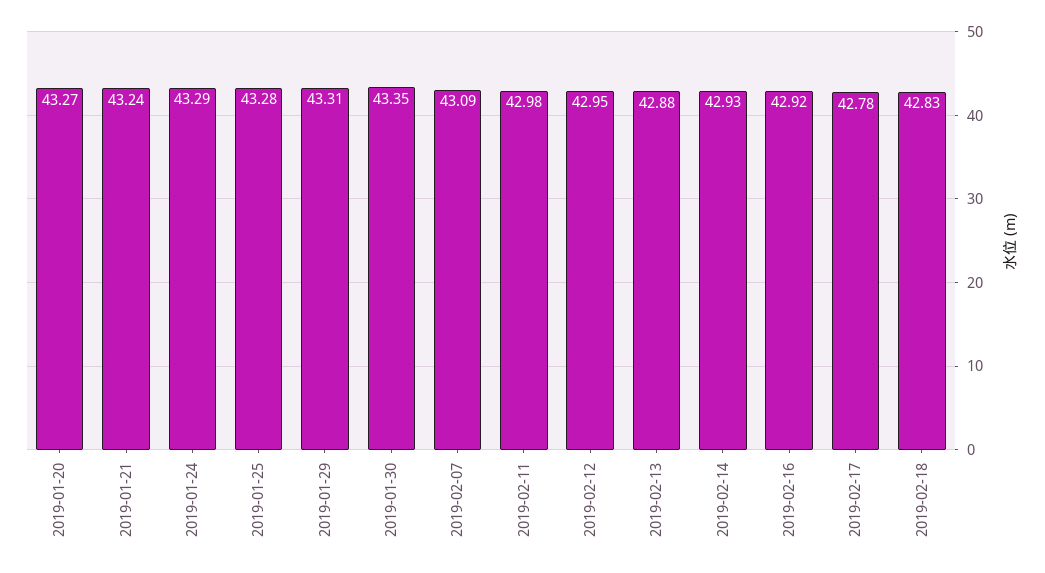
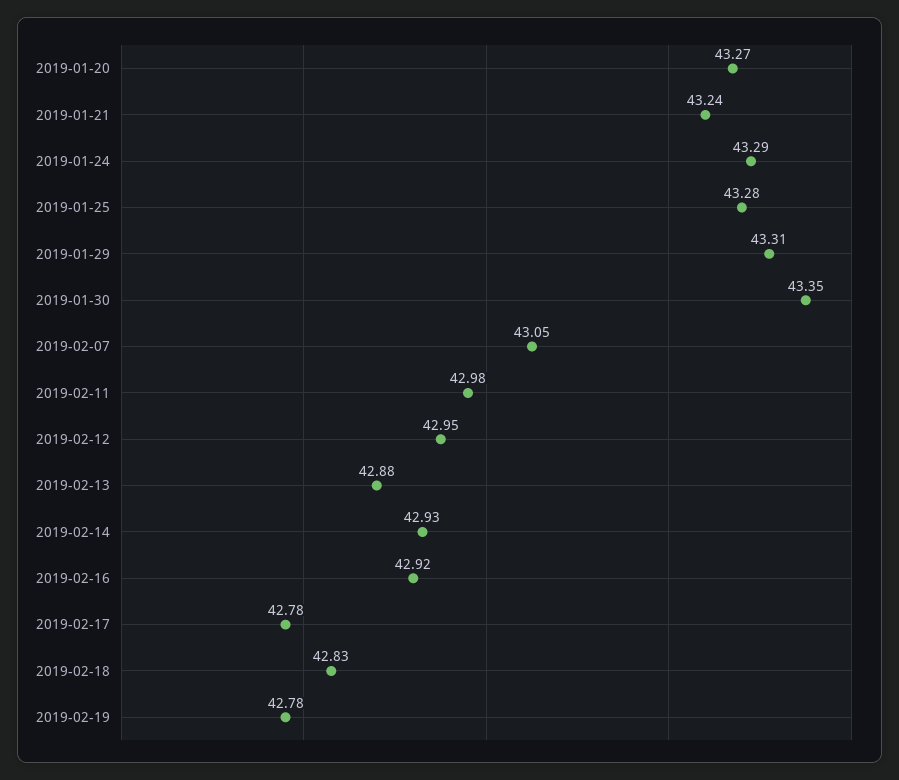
2019-02-07: 43.09 -> 43.05
2019-02-19: none -> 42.78

